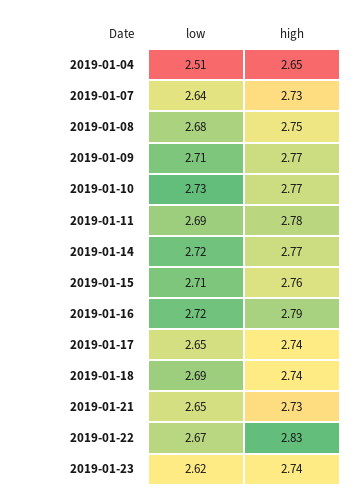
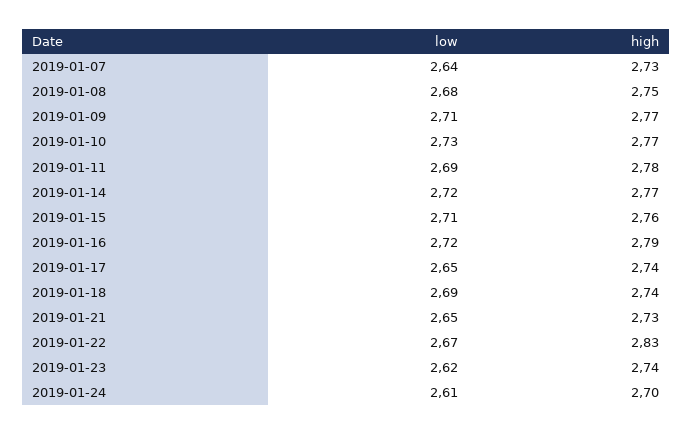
low, 2019-01-04: 2.51 -> none
high, 2019-01-04: 2.65 -> none
low, 2019-01-24: none -> 2.61
high, 2019-01-24: none -> 2.7

